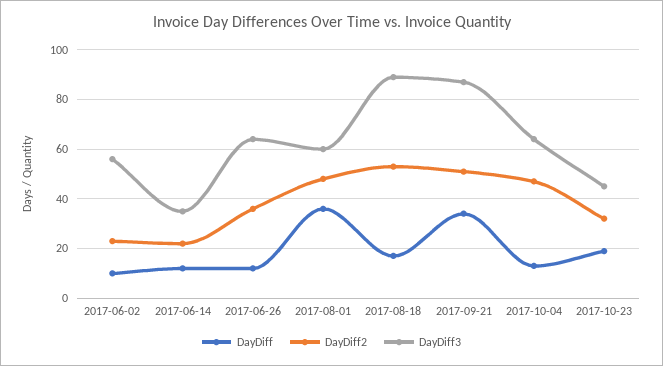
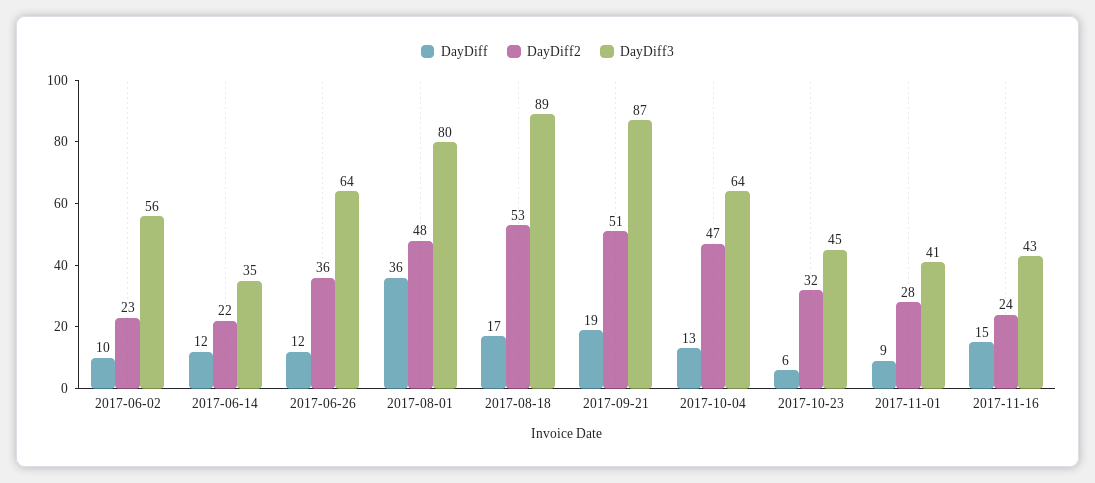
DayDiff3, 2017-08-01: 60 -> 80
DayDiff, 2017-09-21: 35 -> 19
DayDiff, 2017-10-23: 20 -> 6
DayDiff, 2017-11-01: none -> 9
DayDiff2, 2017-11-01: none -> 28
DayDiff3, 2017-11-01: none -> 41
DayDiff, 2017-11-16: none -> 15
DayDiff2, 2017-11-16: none -> 24
DayDiff3, 2017-11-16: none -> 43

